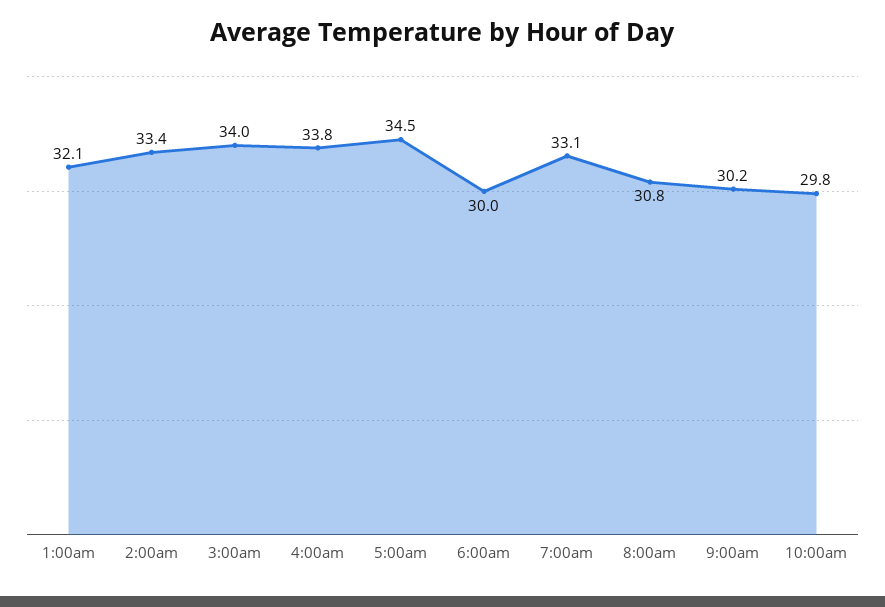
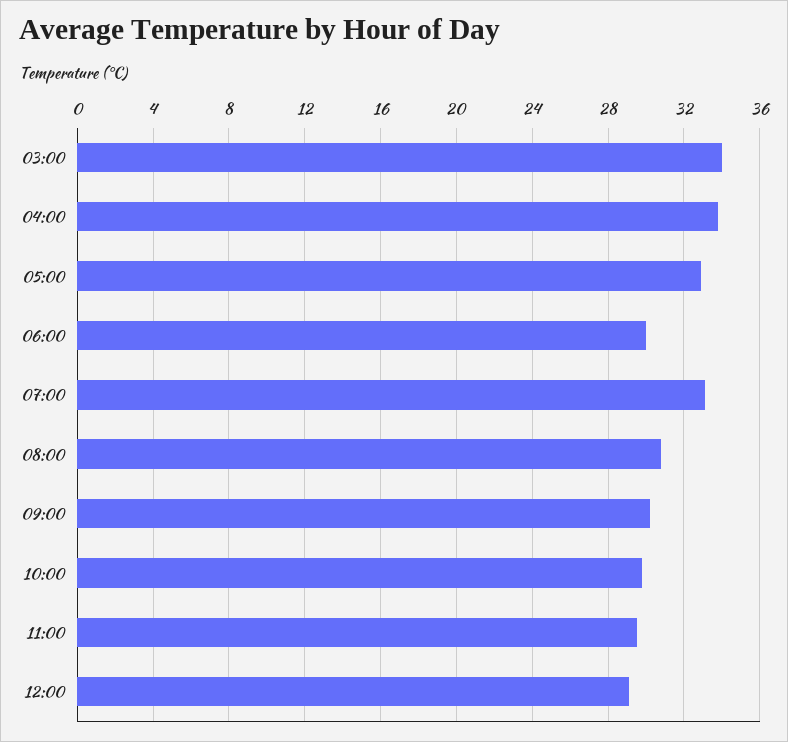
1:00am: 32.1 -> none
2:00am: 33.4 -> none
5:00am: 34.5 -> 33
11:00: none -> 29.5
12:00: none -> 29

